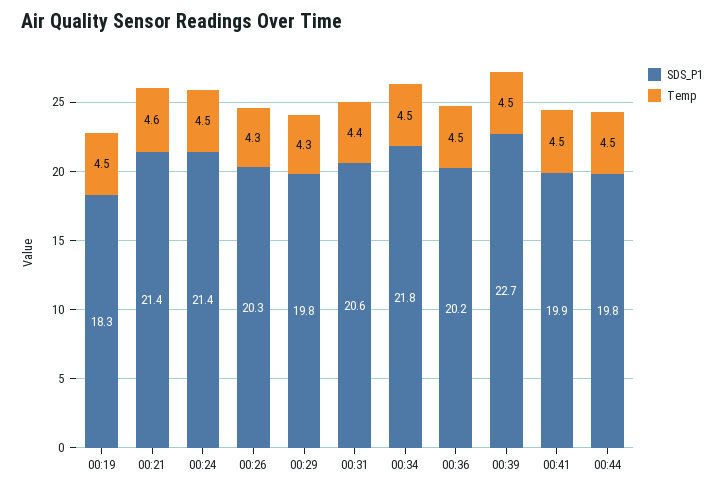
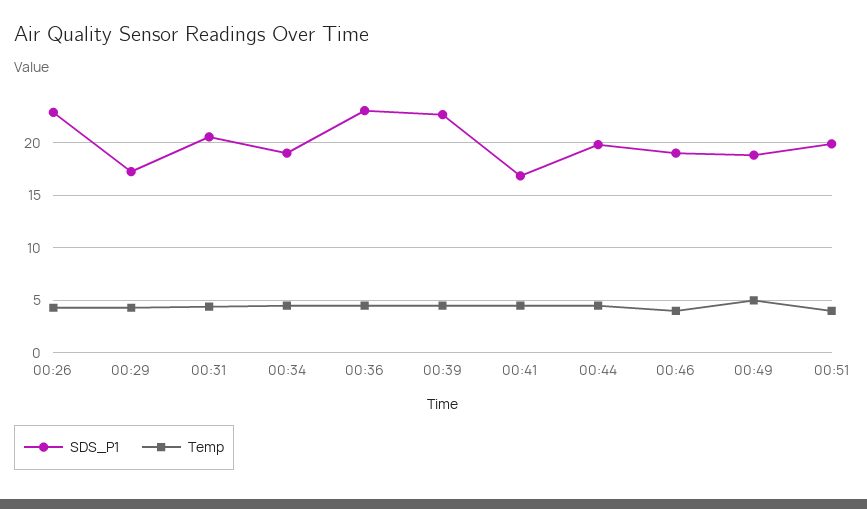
SDS_P1, 00:19: 18.3 -> none
Temp, 00:19: 4.5 -> none
SDS_P1, 00:21: 21.4 -> none
Temp, 00:21: 4.6 -> none
SDS_P1, 00:24: 21.4 -> none
Temp, 00:24: 4.5 -> none
SDS_P1, 00:26: 20.3 -> 23
SDS_P1, 00:29: 19.8 -> 17
SDS_P1, 00:34: 21.8 -> 19
SDS_P1, 00:36: 20.2 -> 23
SDS_P1, 00:41: 19.9 -> 17
SDS_P1, 00:46: none -> 19
Temp, 00:46: none -> 4
SDS_P1, 00:49: none -> 19
Temp, 00:49: none -> 5
SDS_P1, 00:51: none -> 20
Temp, 00:51: none -> 4

